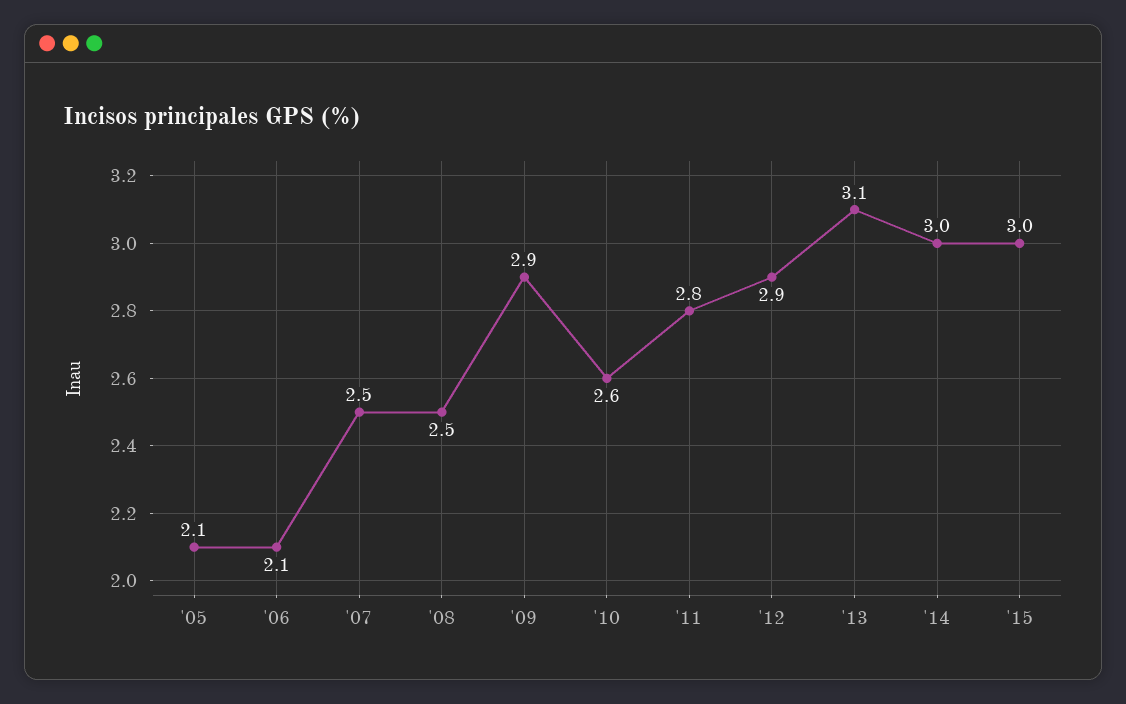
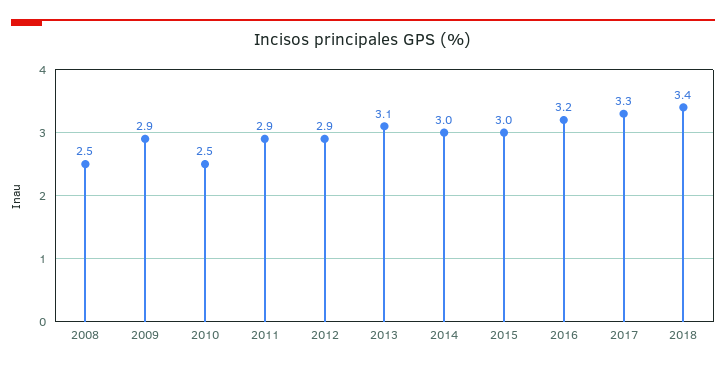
'05: 2.1 -> none
'06: 2.1 -> none
'07: 2.5 -> none
'10: 2.6 -> 2.5
'11: 2.8 -> 2.9
2016: none -> 3.2
2017: none -> 3.3
2018: none -> 3.4

